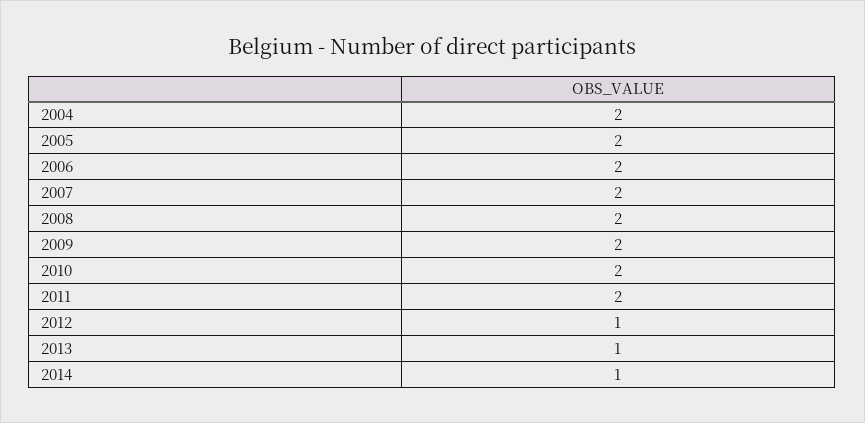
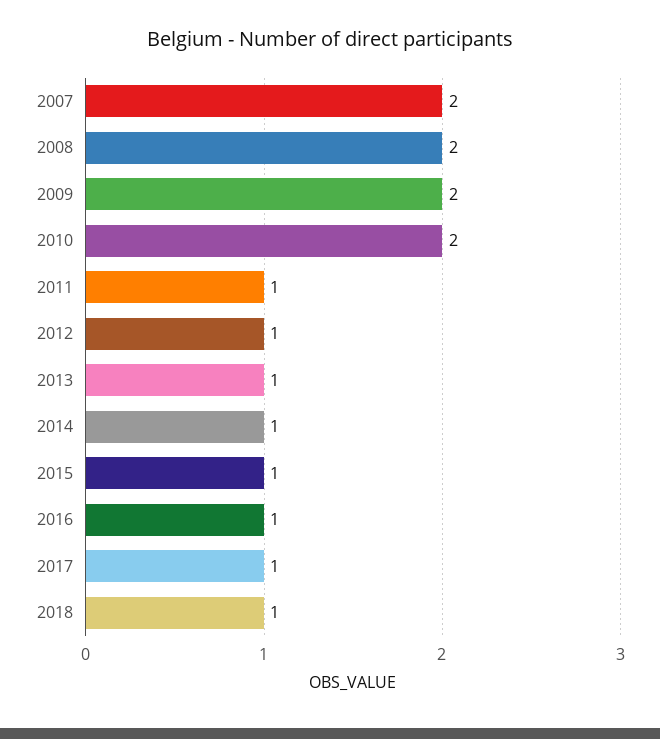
2004: 2 -> none
2005: 2 -> none
2006: 2 -> none
2011: 2 -> 1
2015: none -> 1
2016: none -> 1
2017: none -> 1
2018: none -> 1

